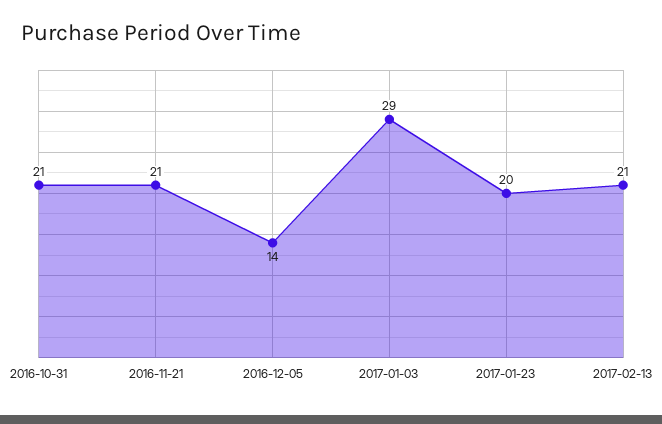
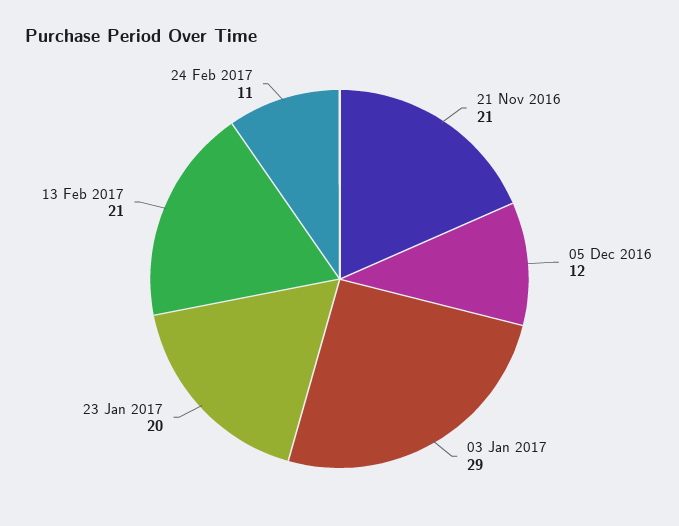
2016-10-31: 21 -> none
2016-12-05: 14 -> 12
24 Feb 2017: none -> 11

